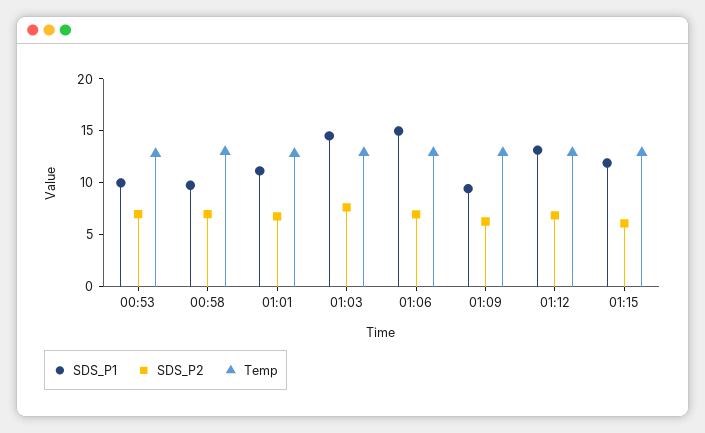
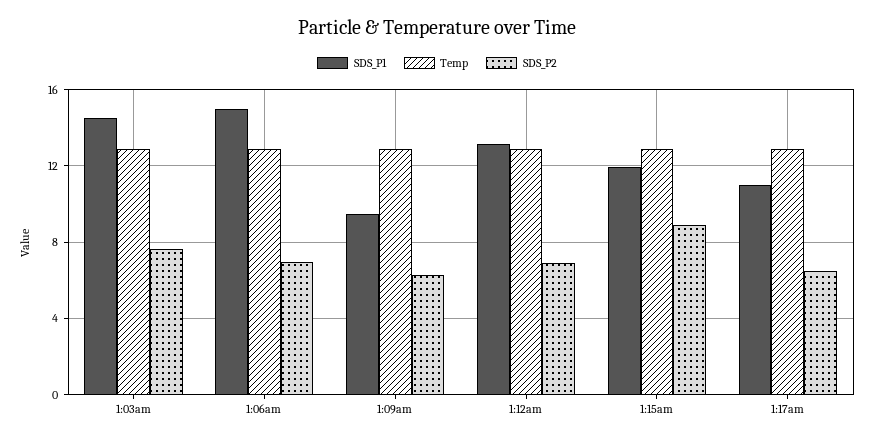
SDS_P1, 00:53: 10 -> none
SDS_P2, 00:53: 7 -> none
Temp, 00:53: 13 -> none
SDS_P1, 00:58: 10 -> none
SDS_P2, 00:58: 7 -> none
Temp, 00:58: 13 -> none
SDS_P1, 01:01: 11 -> none
SDS_P2, 01:01: 7 -> none
Temp, 01:01: 13 -> none
SDS_P2, 01:15: 6 -> 9
SDS_P1, 1:17am: none -> 11
Temp, 1:17am: none -> 13
SDS_P2, 1:17am: none -> 6.5

